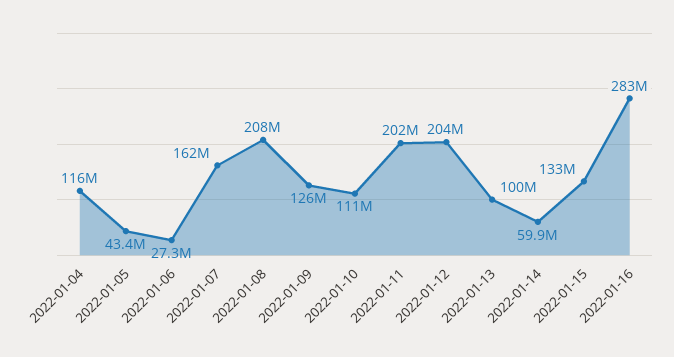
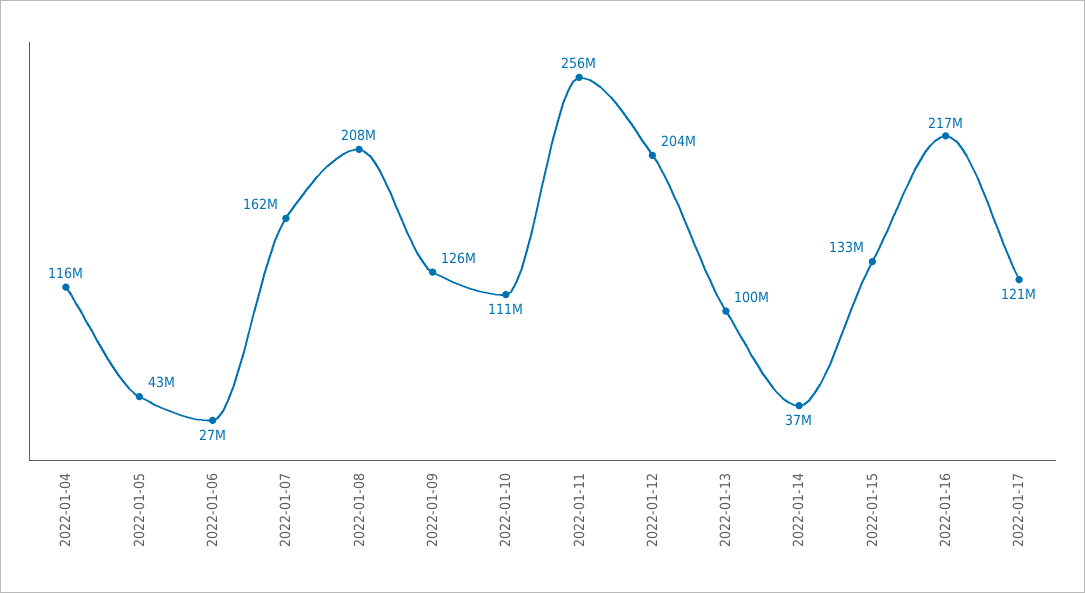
2022-01-11: 202000000 -> 256000000
2022-01-14: 59900000 -> 37000000
2022-01-16: 283000000 -> 217000000
2022-01-17: none -> 121000000

